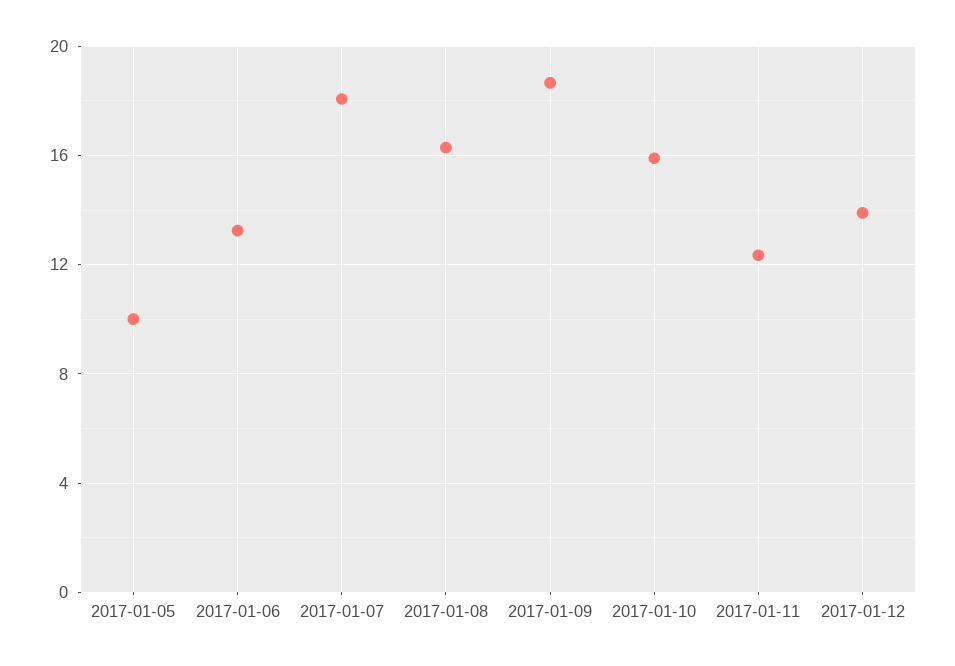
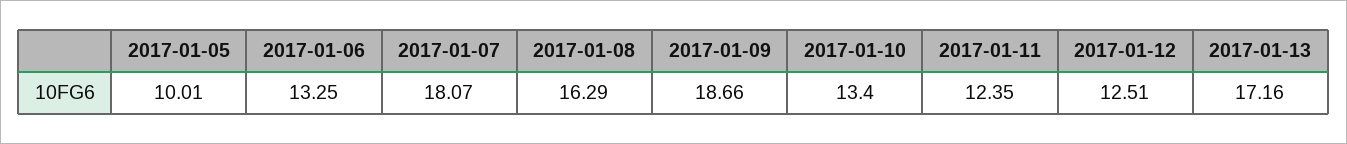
2017-01-10: 16 -> 13.4
2017-01-12: 14 -> 12.51
2017-01-13: none -> 17.16

